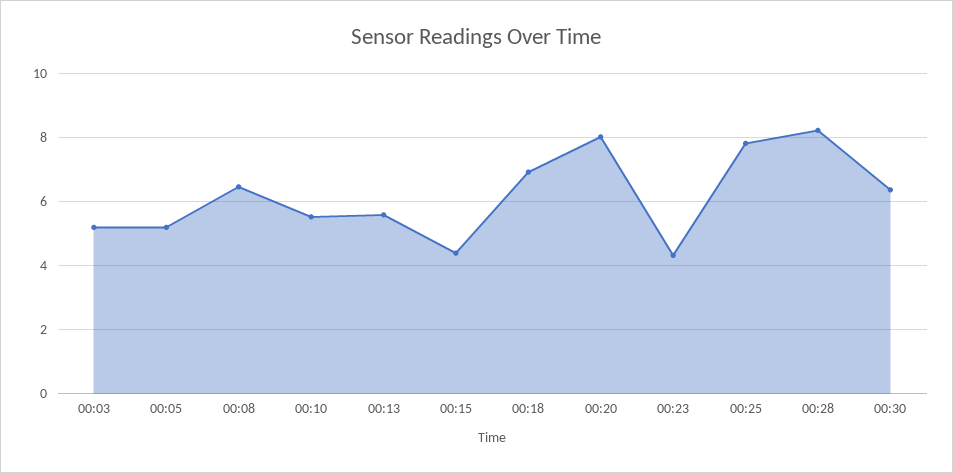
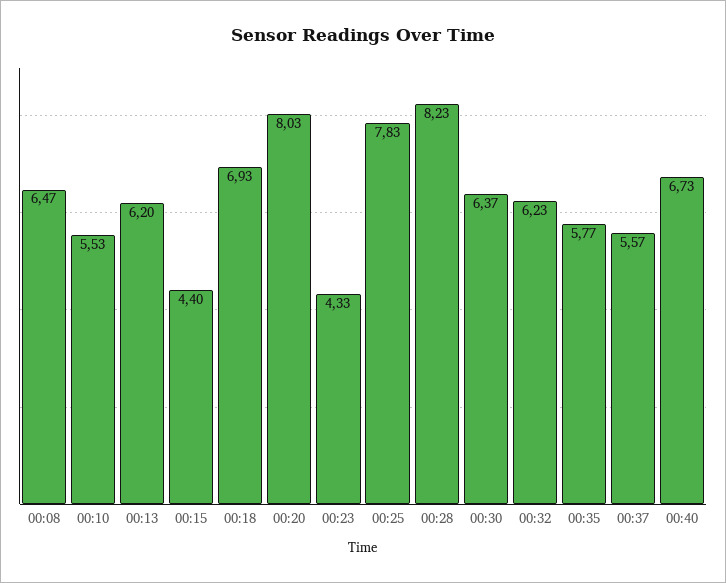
00:03: 5.2 -> none
00:05: 5.2 -> none
00:13: 5.6 -> 6.2
00:32: none -> 6.23
00:35: none -> 5.77
00:37: none -> 5.57
00:40: none -> 6.73

